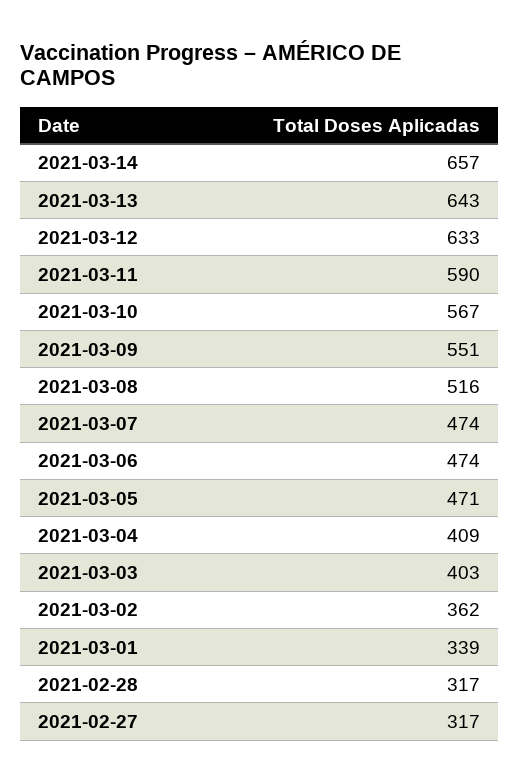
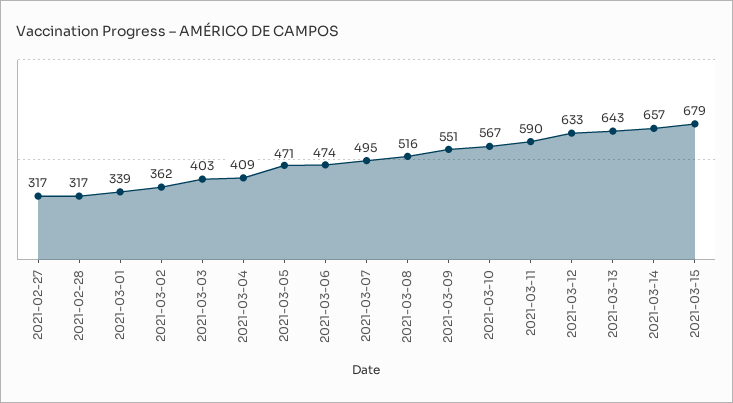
2021-03-07: 474 -> 495
2021-03-15: none -> 679

